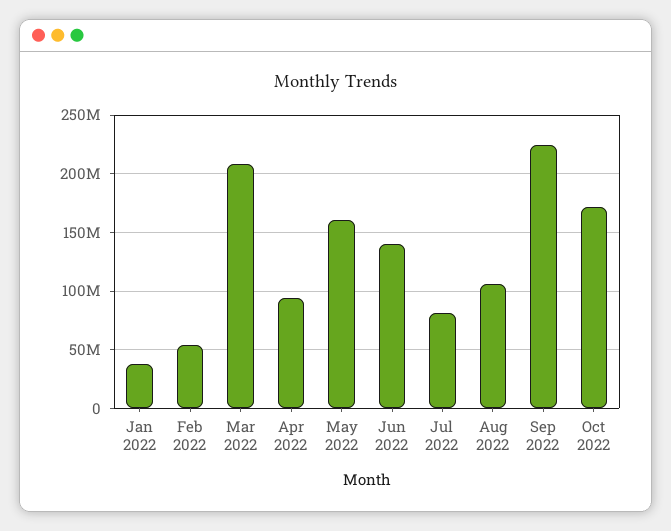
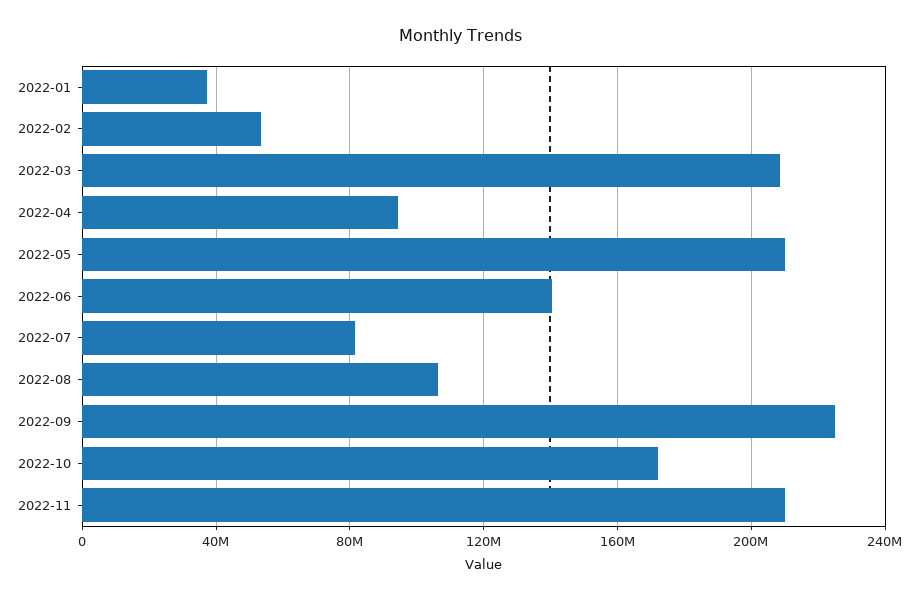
May 2022: 160000000 -> 210000000
2022-11: none -> 210000000

